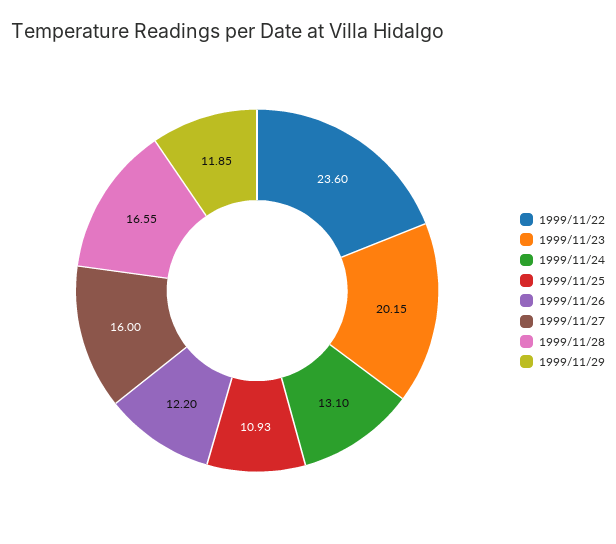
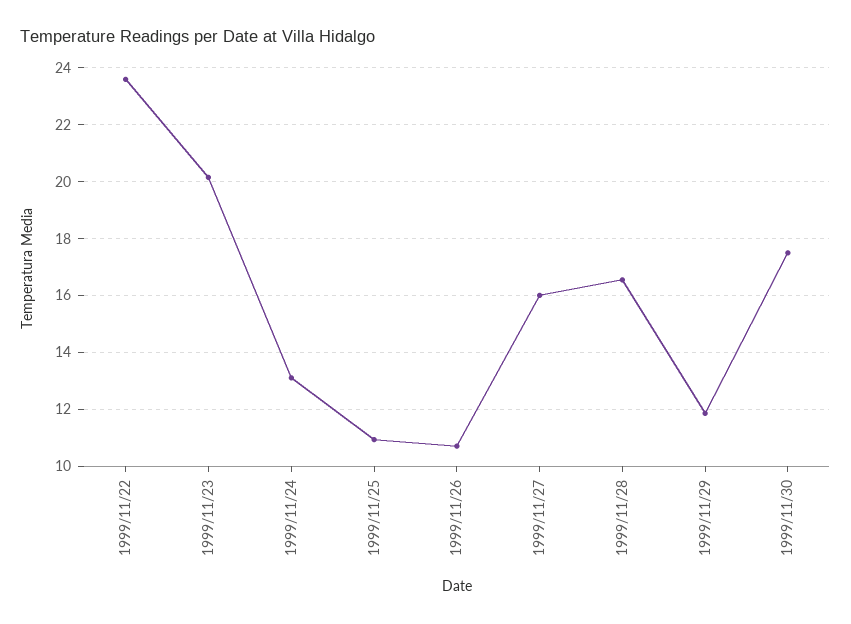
1999/11/26: 12.2 -> 10.75
1999/11/30: none -> 17.5

